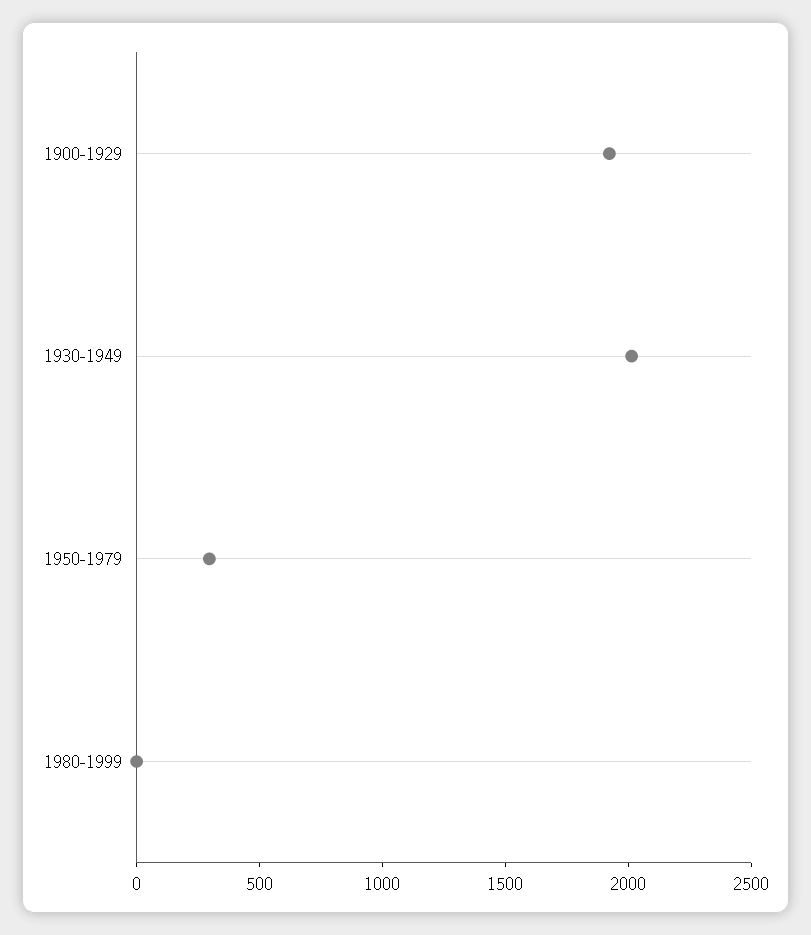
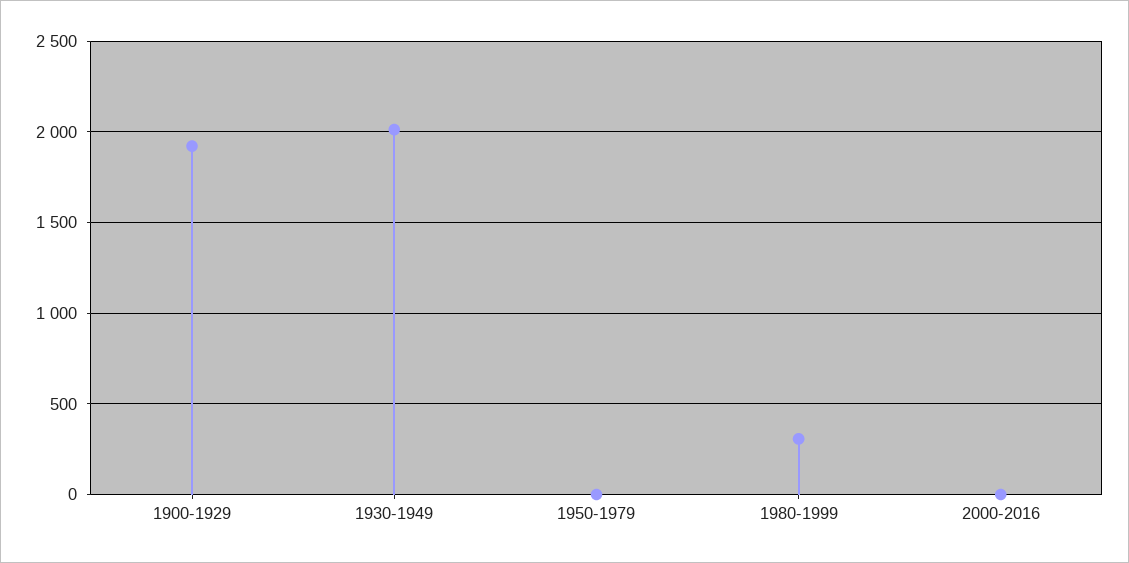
1950-1979: 300 -> 0
1980-1999: 0 -> 300
2000-2016: none -> 0

